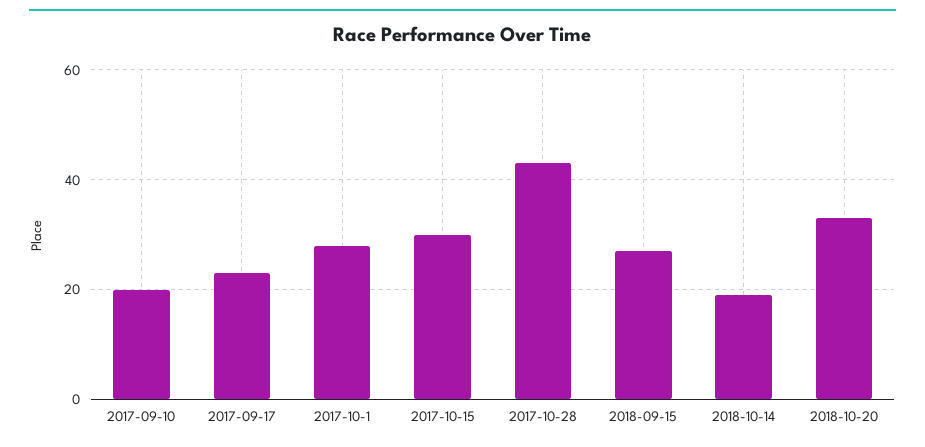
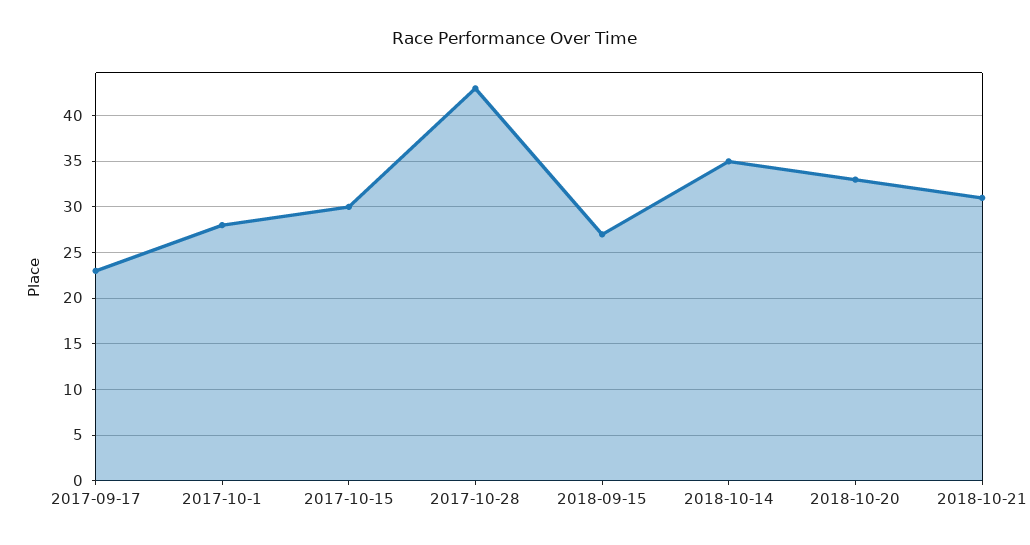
2017-09-10: 20 -> none
2018-10-14: 20 -> 35
2018-10-21: none -> 31

